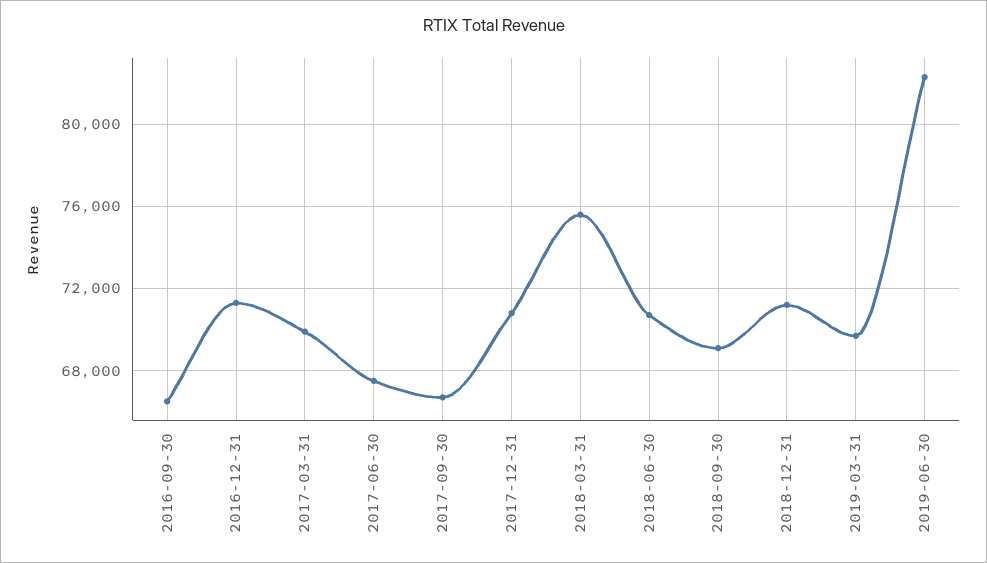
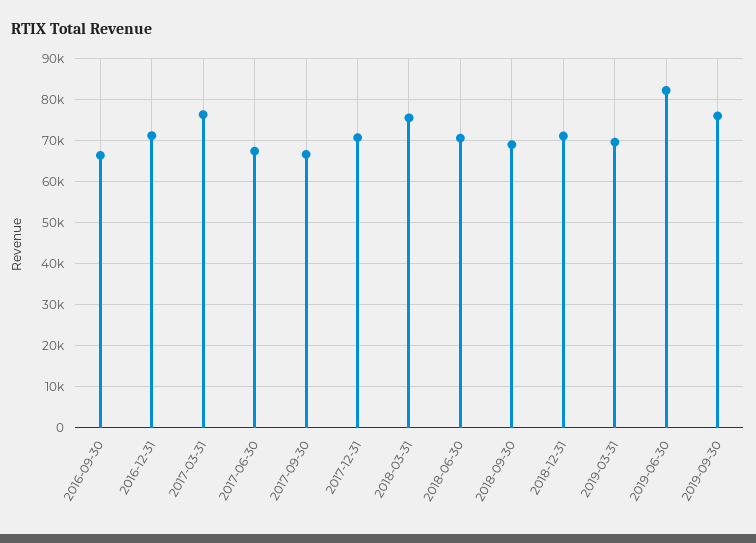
2017-03-31: 70000 -> 76000
2019-09-30: none -> 76000

